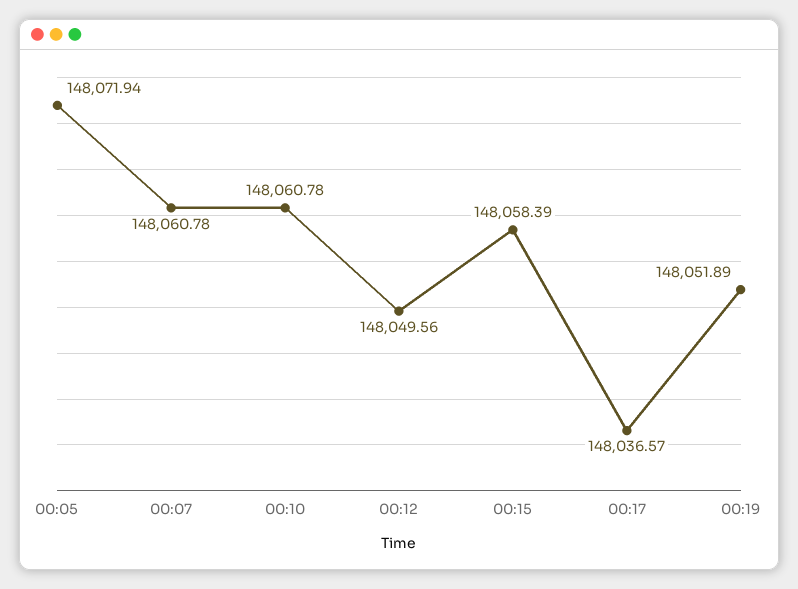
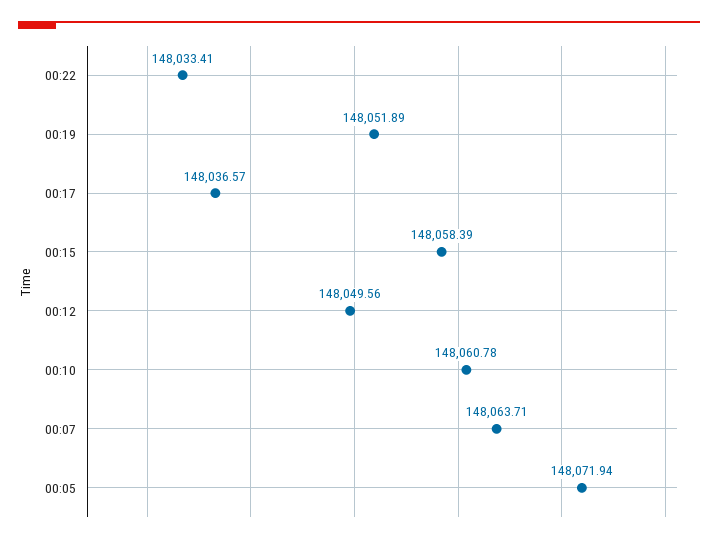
00:07: 148060.78 -> 148063.71
00:22: none -> 148033.41

